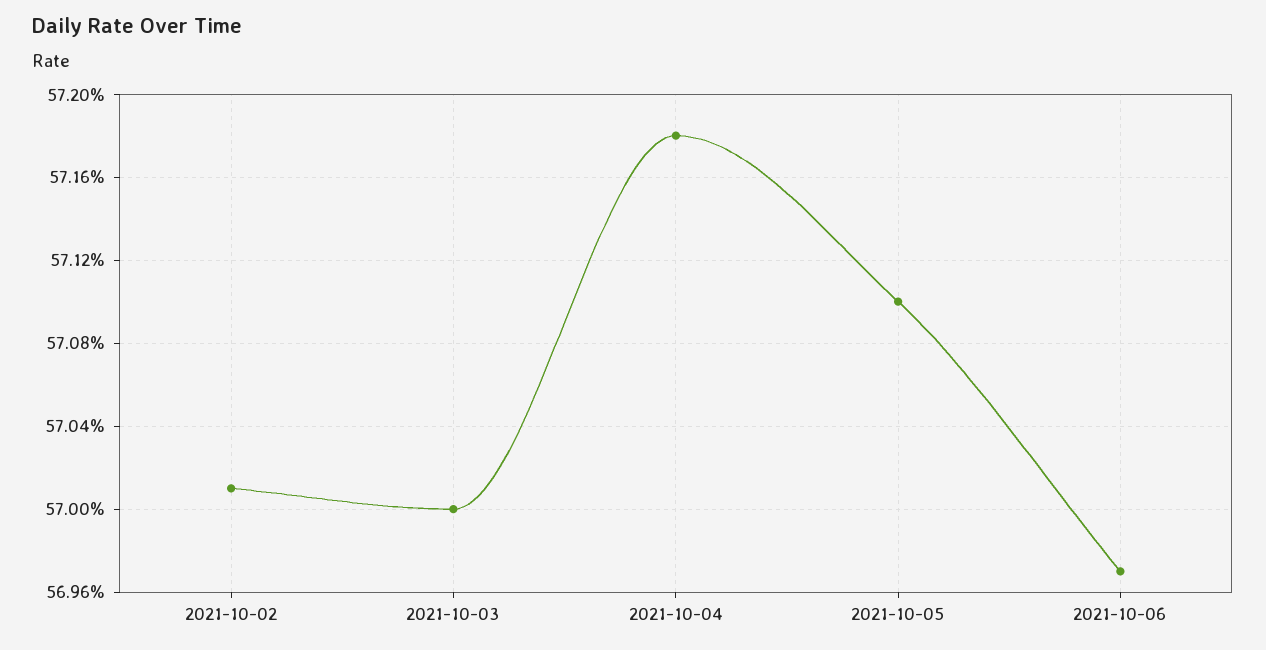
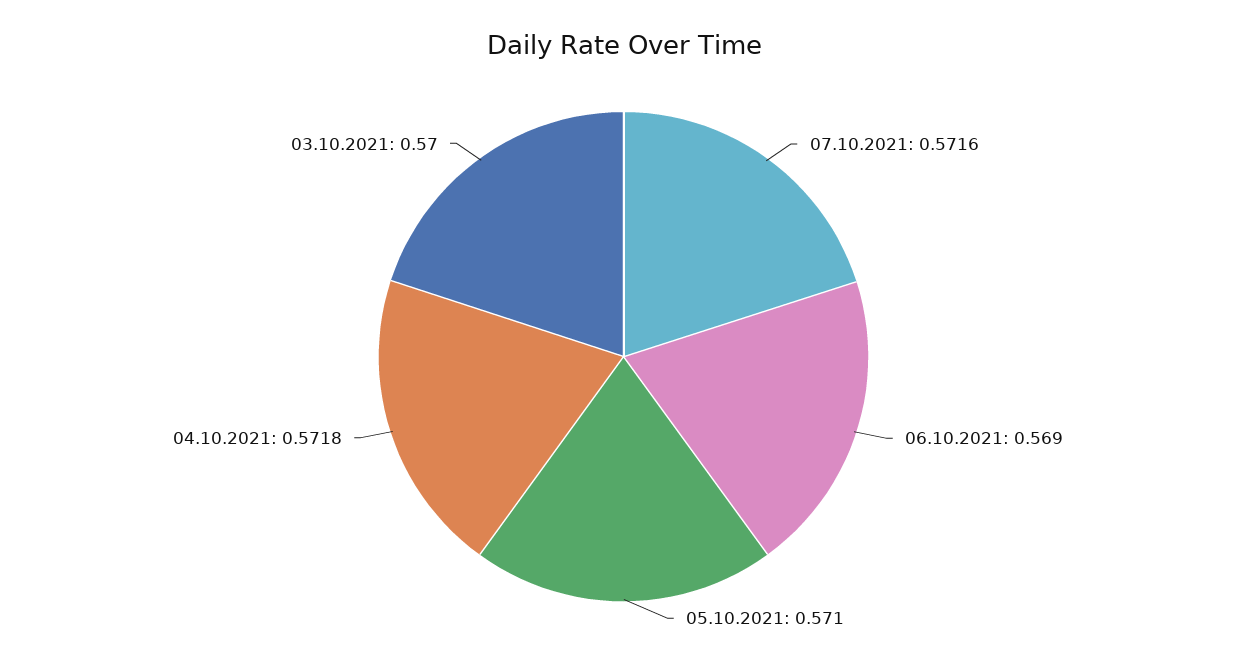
2021-10-02: 0.5701 -> none
2021-10-06: 0.5697 -> 0.569
07.10.2021: none -> 0.5716

